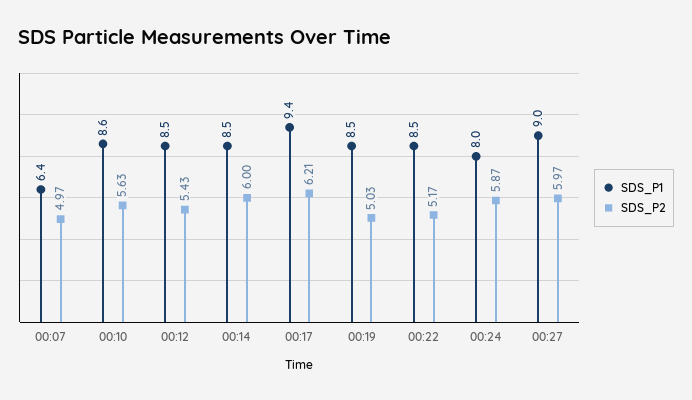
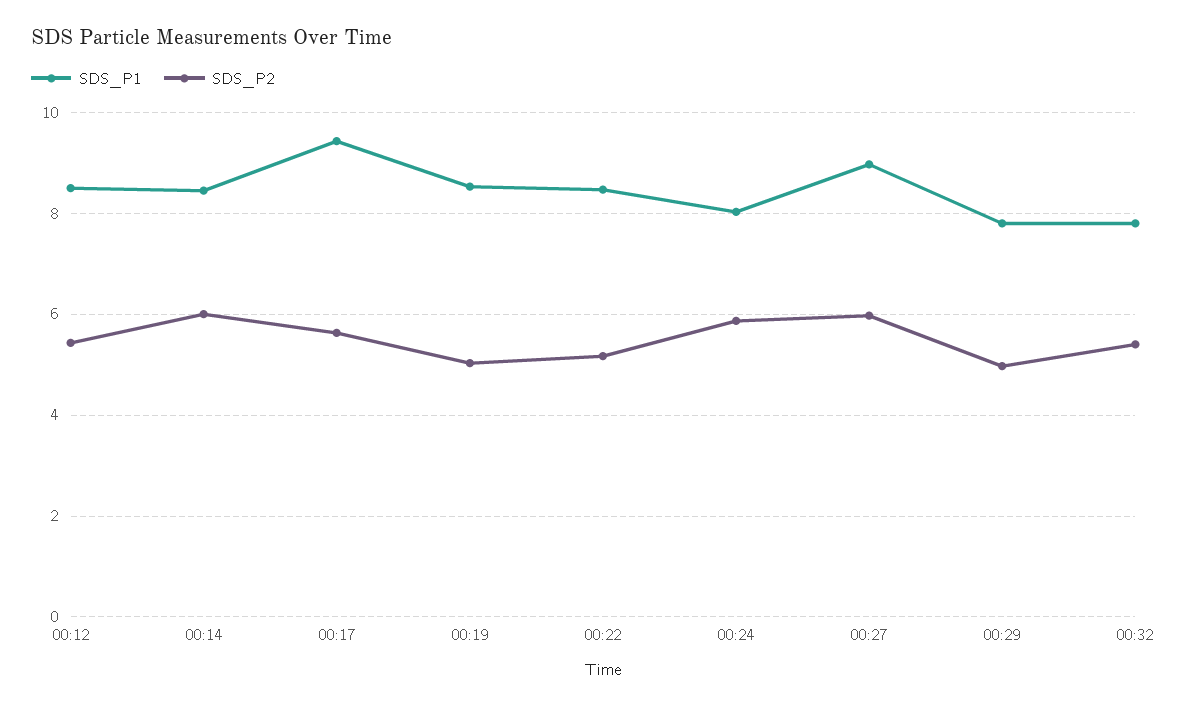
SDS_P1, 00:07: 6.4 -> none
SDS_P2, 00:07: 4.97 -> none
SDS_P1, 00:10: 8.6 -> none
SDS_P2, 00:10: 5.63 -> none
SDS_P2, 00:17: 6.21 -> 5.6
SDS_P1, 00:29: none -> 7.8
SDS_P2, 00:29: none -> 5
SDS_P1, 00:32: none -> 7.8
SDS_P2, 00:32: none -> 5.4

